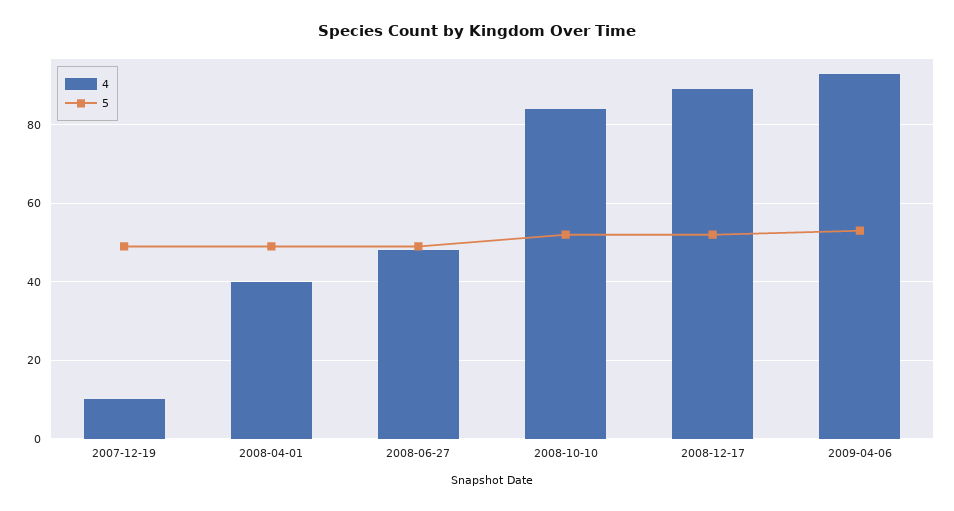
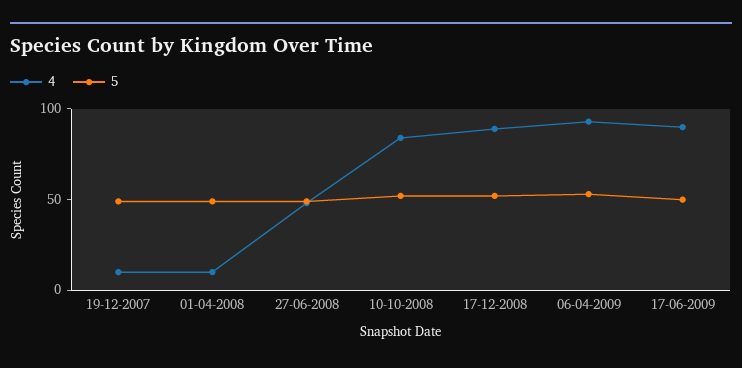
4, 2008-04-01: 40 -> 10
4, 17-06-2009: none -> 90
5, 17-06-2009: none -> 50

